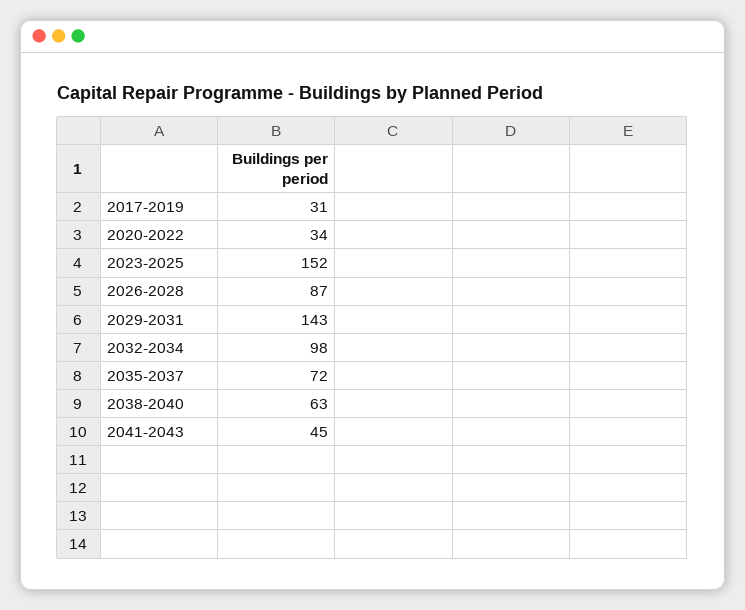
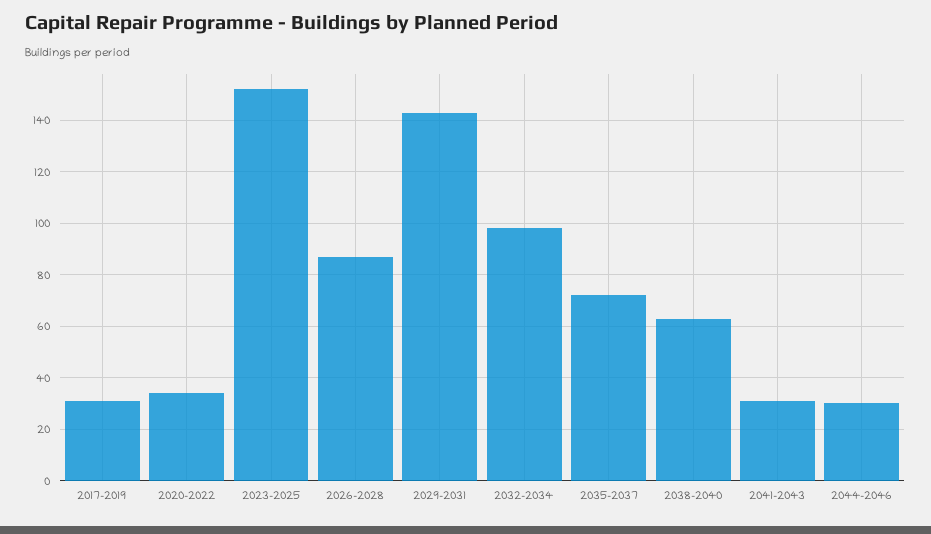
2041-2043: 45 -> 30
2044-2046: none -> 30

